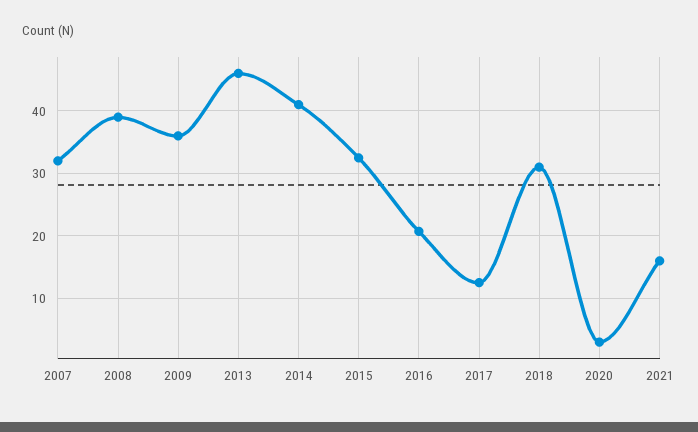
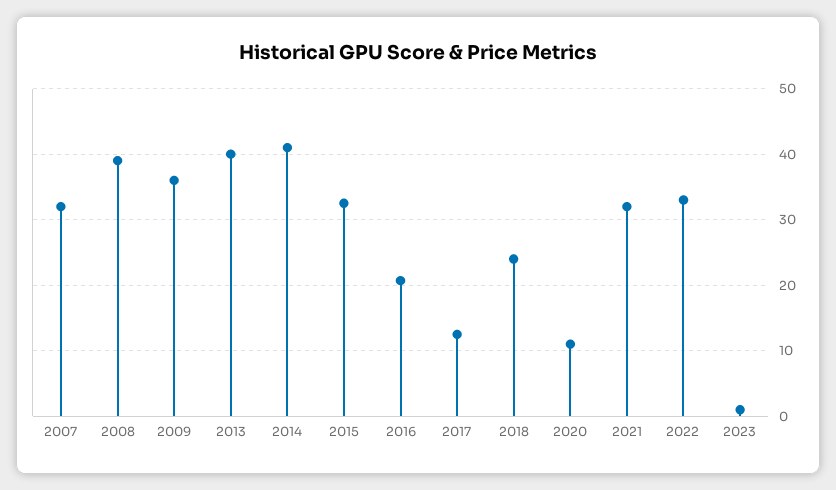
2013: 46 -> 40
2018: 31 -> 24
2020: 3 -> 11
2021: 16 -> 32
2022: none -> 33
2023: none -> 1

